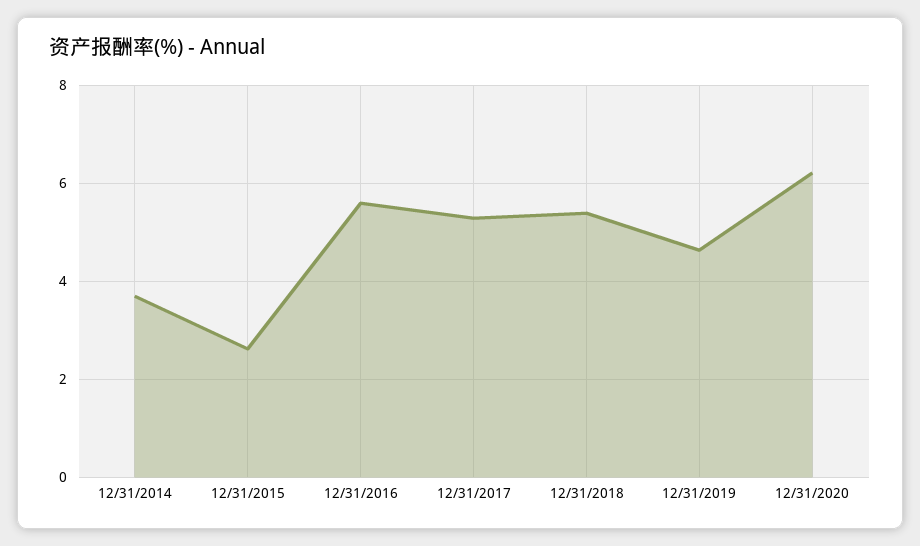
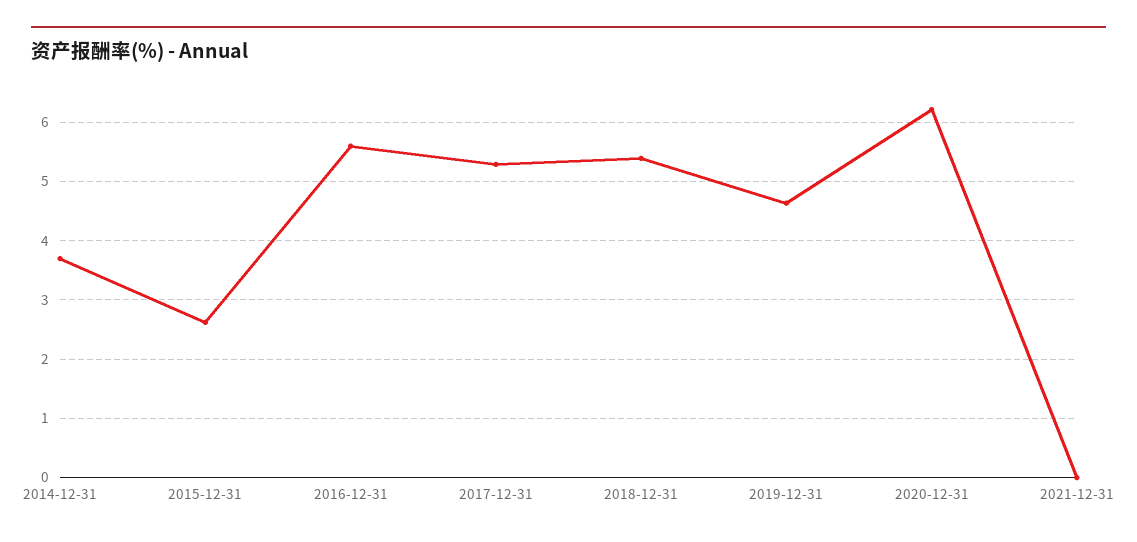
2021-12-31: none -> 0

